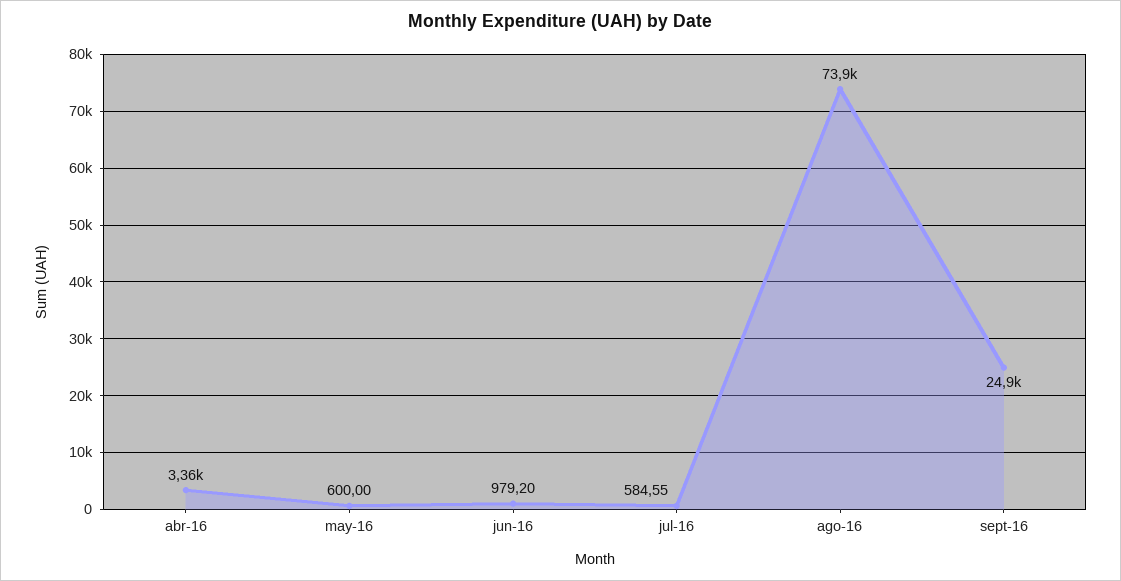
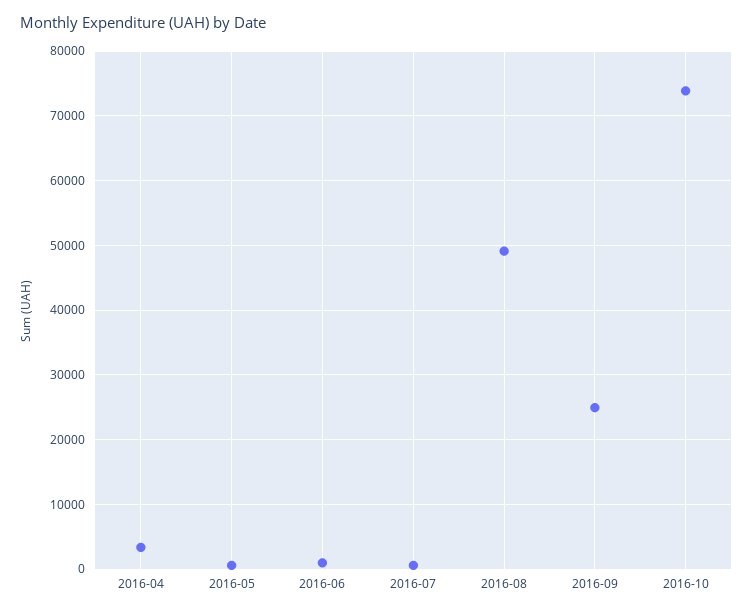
ago-16: 73900 -> 49000
2016-10: none -> 74000

